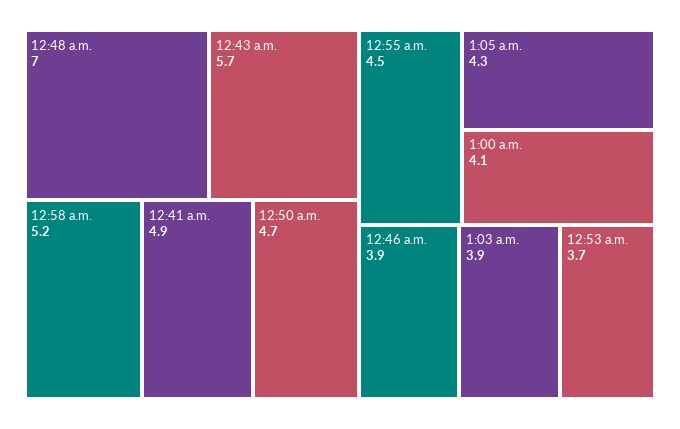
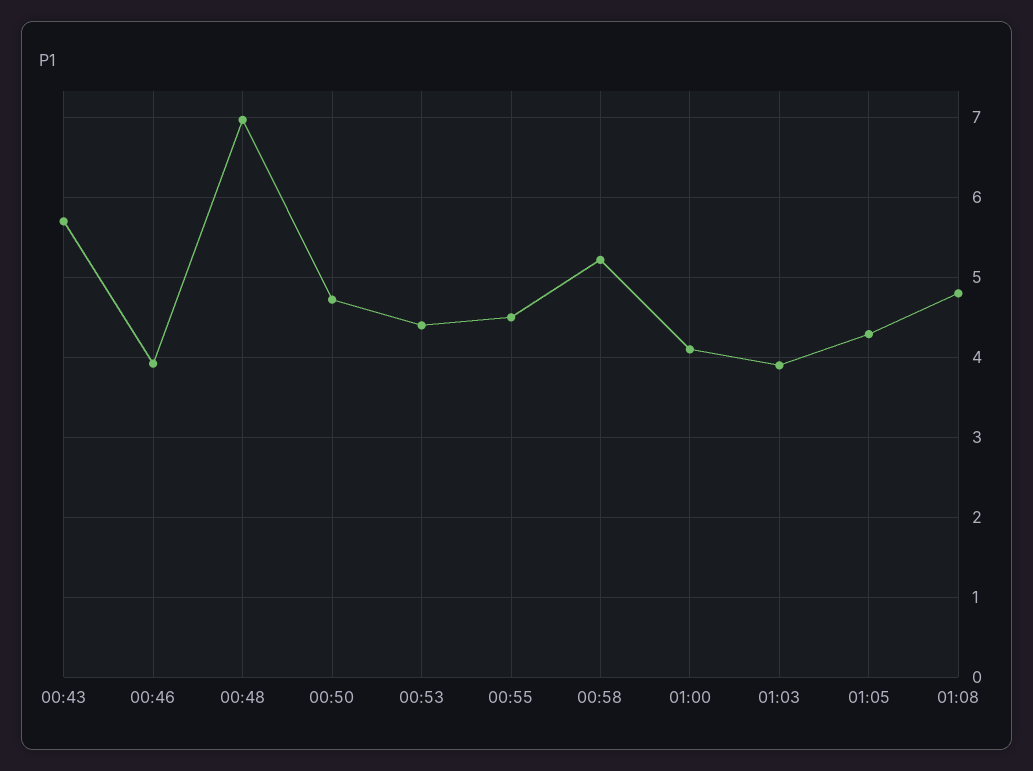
12:41 a.m.: 4.9 -> none
12:53 a.m.: 3.7 -> 4.4
01:08: none -> 4.8

